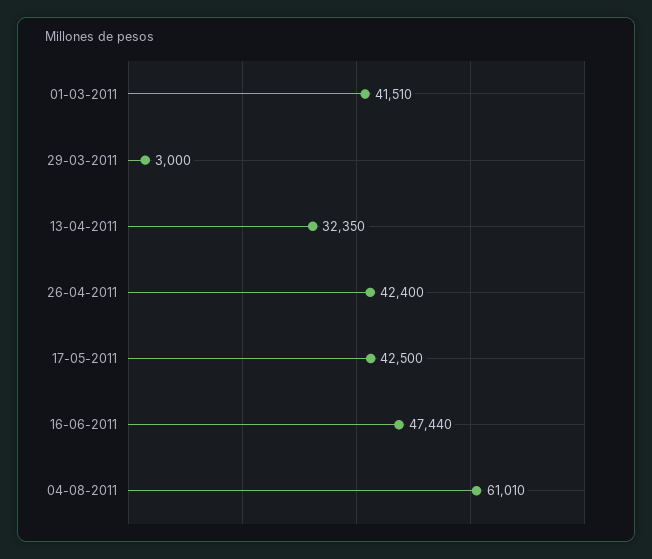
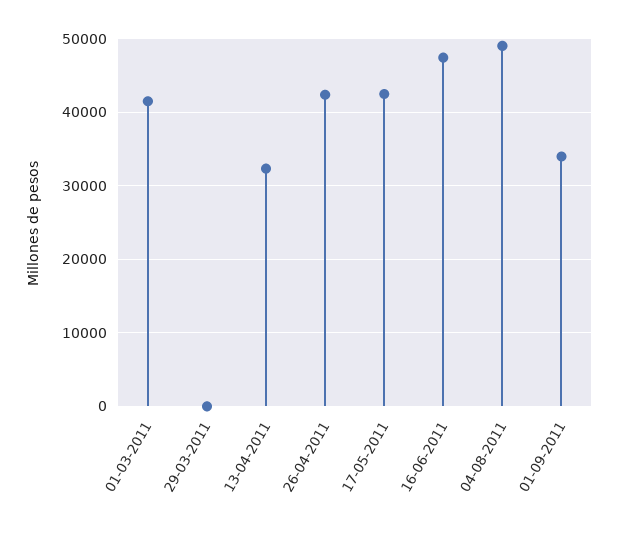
29-03-2011: 3000 -> 0
04-08-2011: 61010 -> 49000
01-09-2011: none -> 34000

